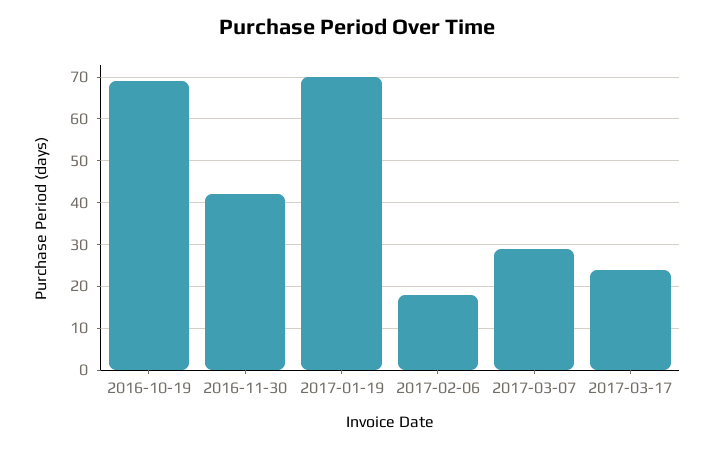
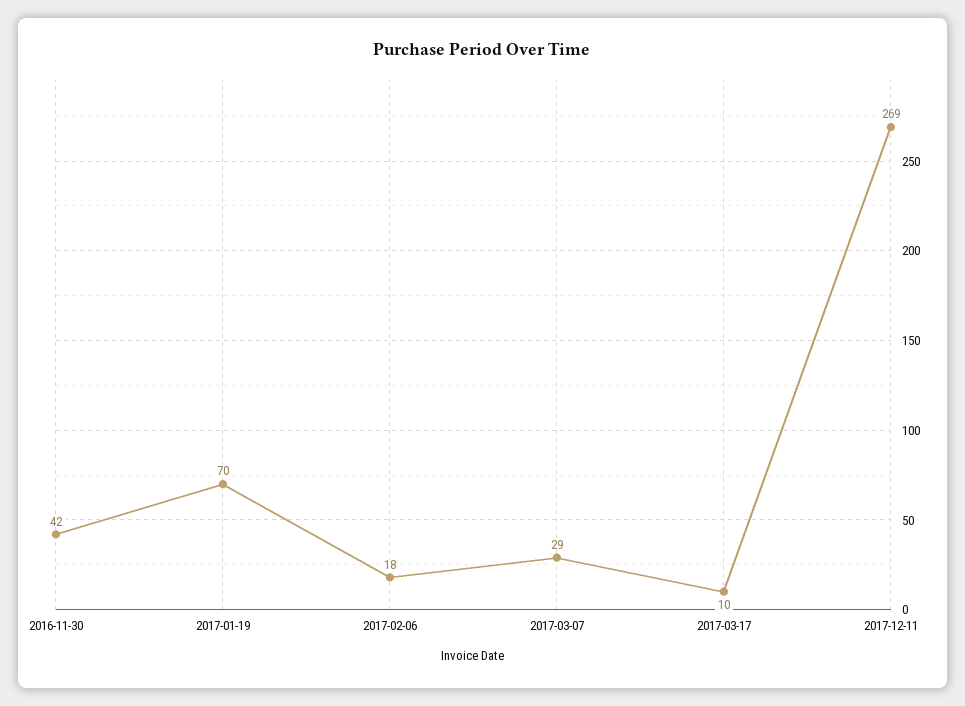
2016-10-19: 70 -> none
2017-03-17: 25 -> 10
2017-12-11: none -> 269

